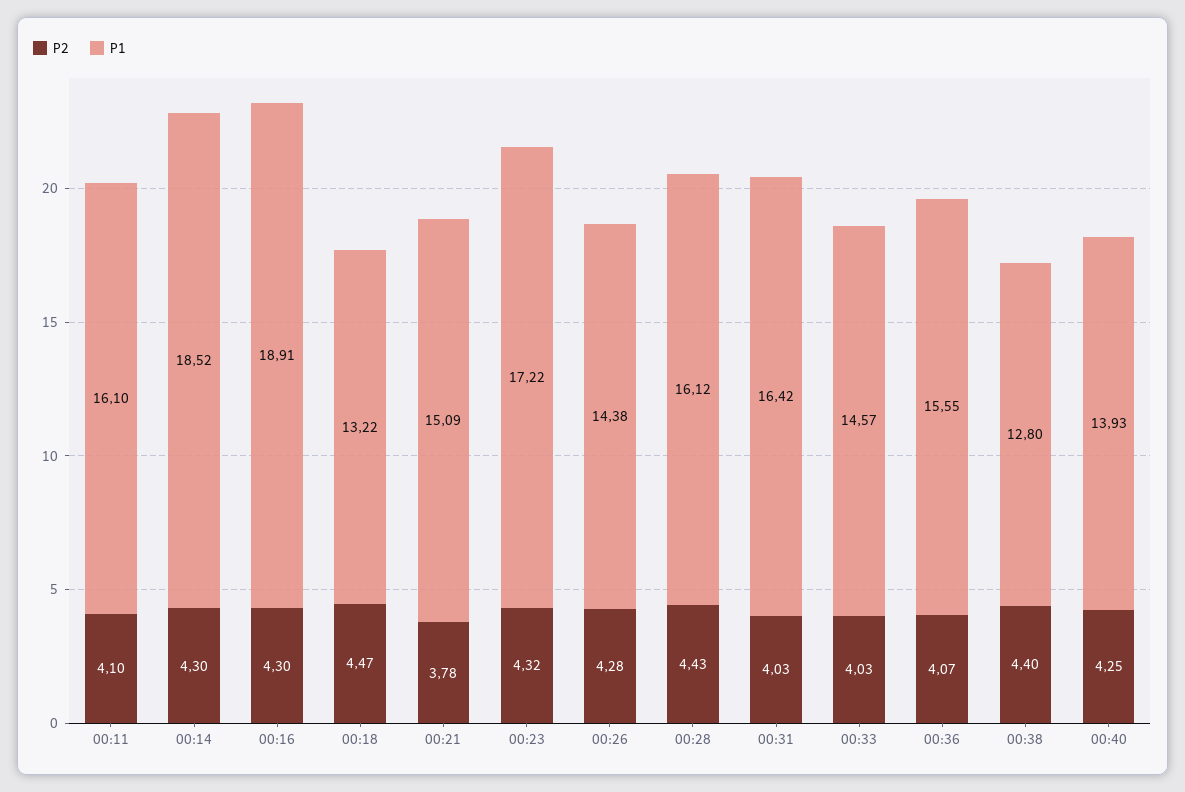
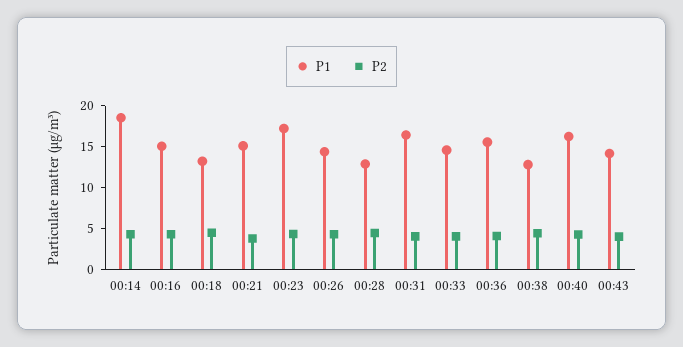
P2, 00:11: 4.1 -> none
P1, 00:11: 16.1 -> none
P1, 00:16: 18.91 -> 15
P1, 00:28: 16.12 -> 13
P1, 00:40: 13.93 -> 16
P1, 00:43: none -> 14
P2, 00:43: none -> 4

